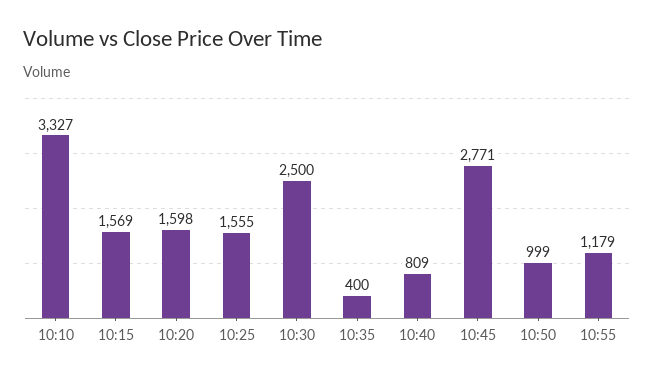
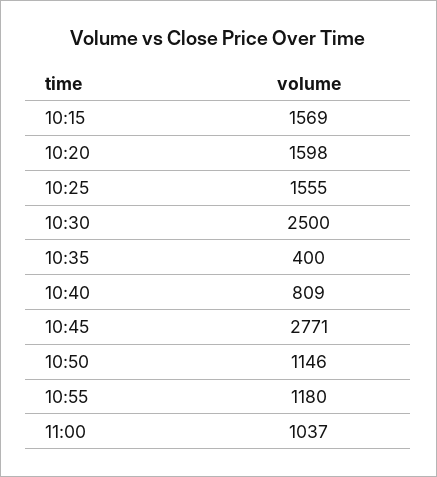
10:10: 3327 -> none
10:50: 999 -> 1146
10:55: 1179 -> 1180
11:00: none -> 1037

